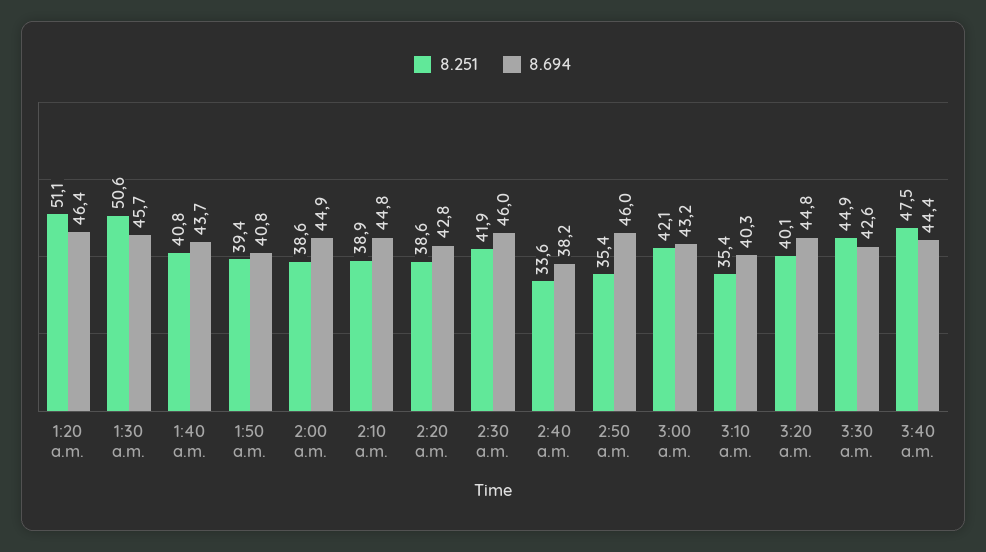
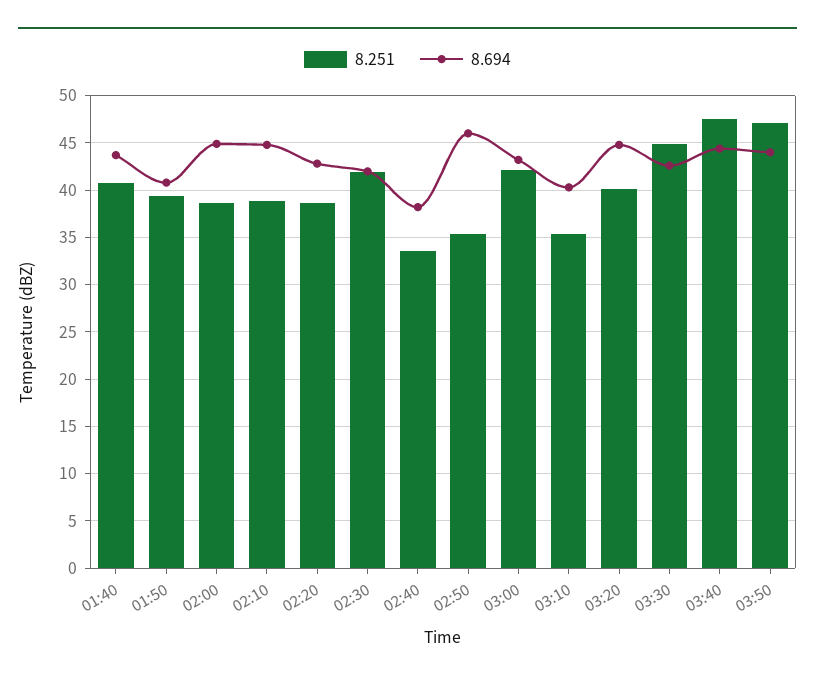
8.251, 1:20 a.m.: 51.1 -> none
8.694, 1:20 a.m.: 46.4 -> none
8.251, 1:30 a.m.: 50.6 -> none
8.694, 1:30 a.m.: 45.7 -> none
8.694, 2:30 a.m.: 46 -> 42
8.251, 03:50: none -> 47
8.694, 03:50: none -> 44

